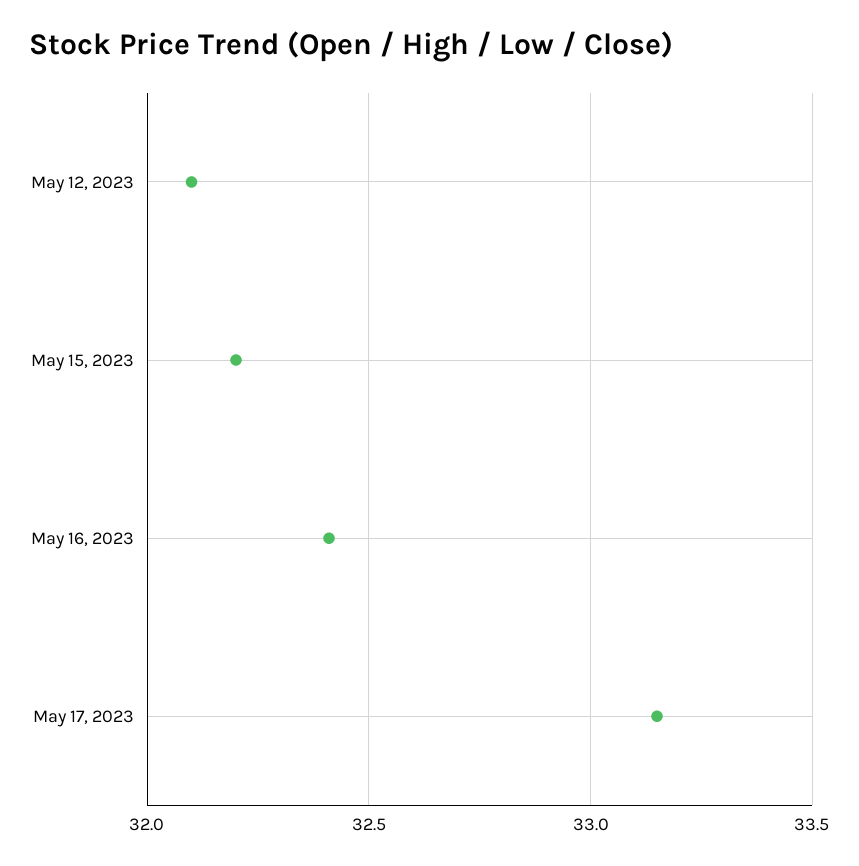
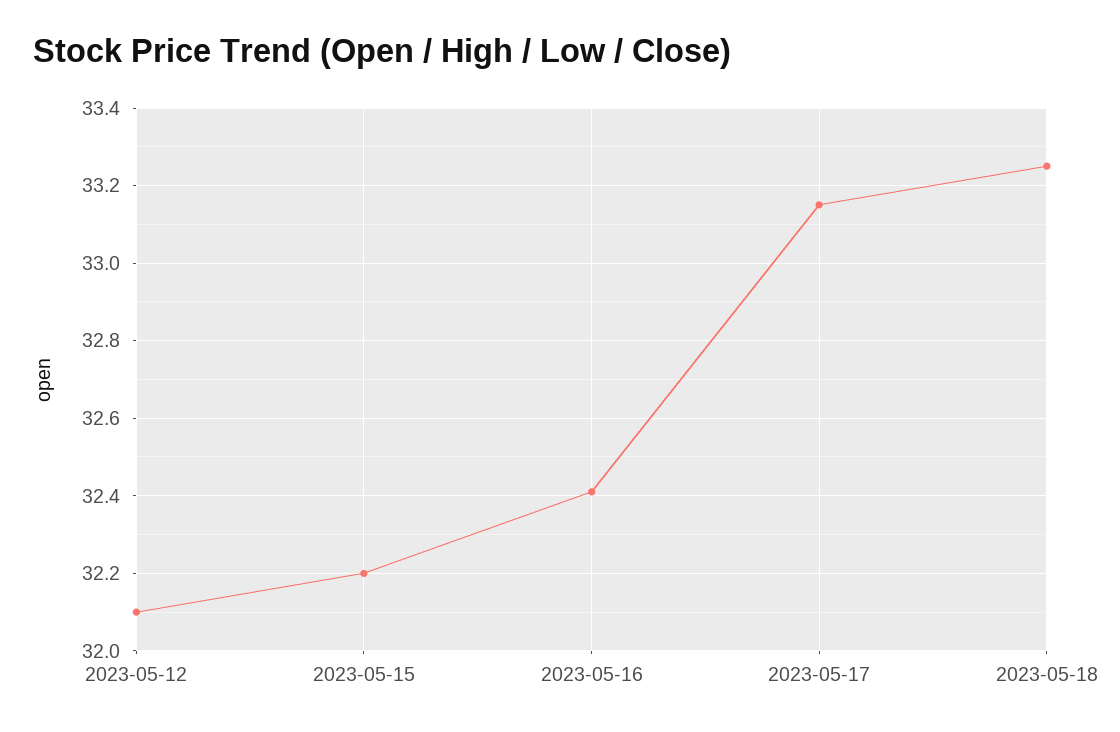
2023-05-18: none -> 33.25

